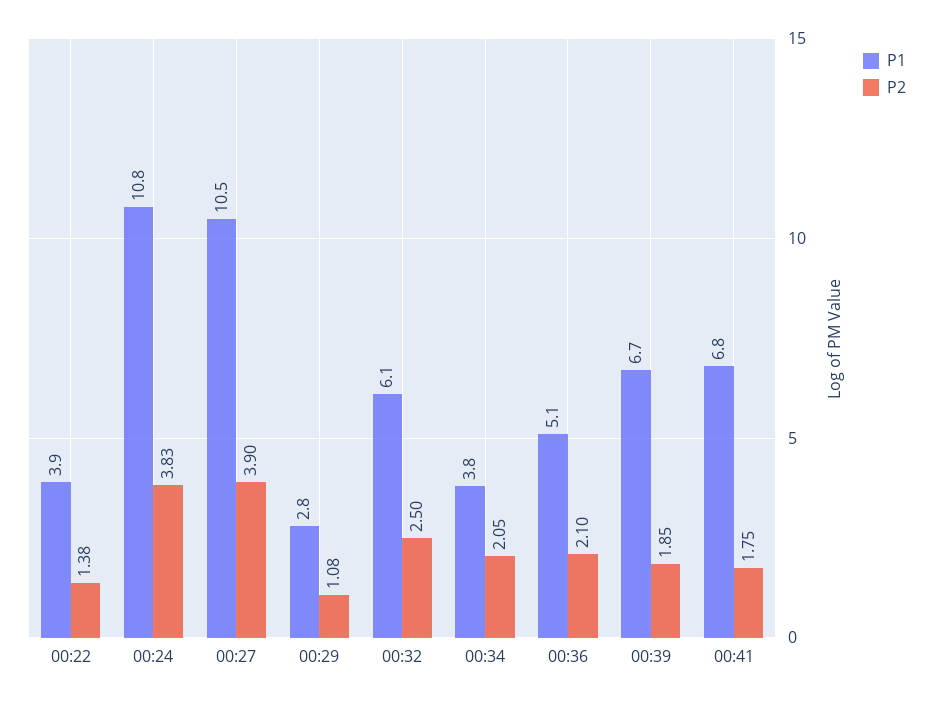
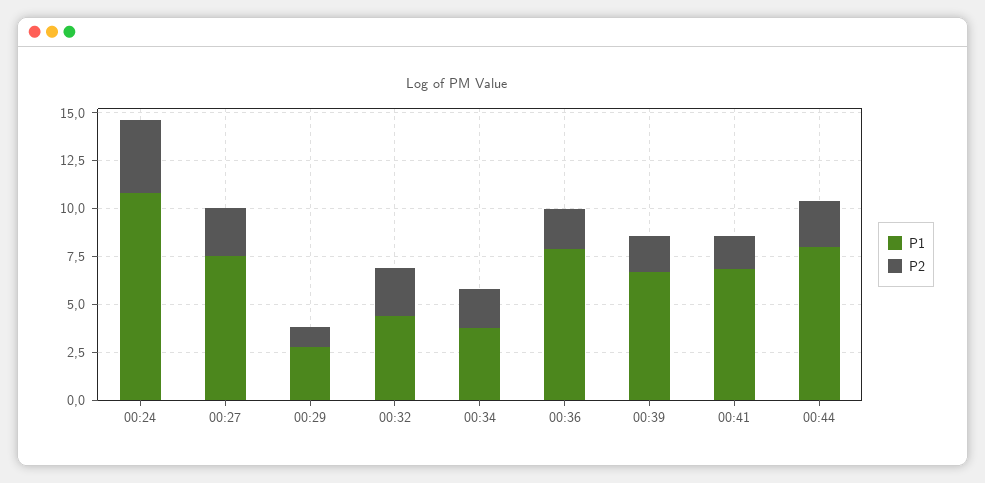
P1, 00:22: 3.9 -> none
P2, 00:22: 1.38 -> none
P1, 00:27: 10.5 -> 7.5
P2, 00:27: 3.9 -> 2.5
P1, 00:32: 6.1 -> 4.5
P1, 00:36: 5.1 -> 8
P1, 00:44: none -> 8
P2, 00:44: none -> 2.5

